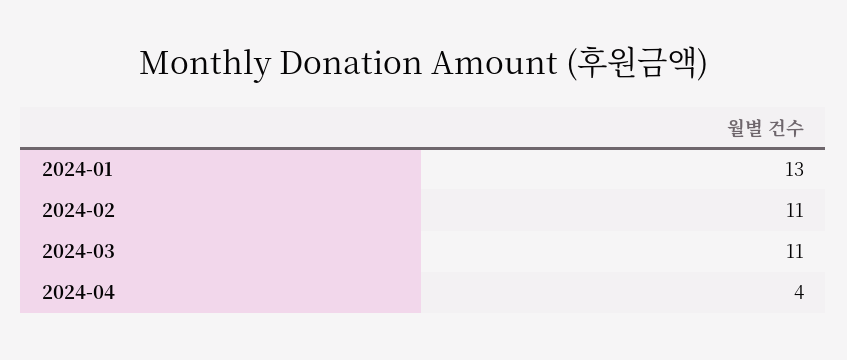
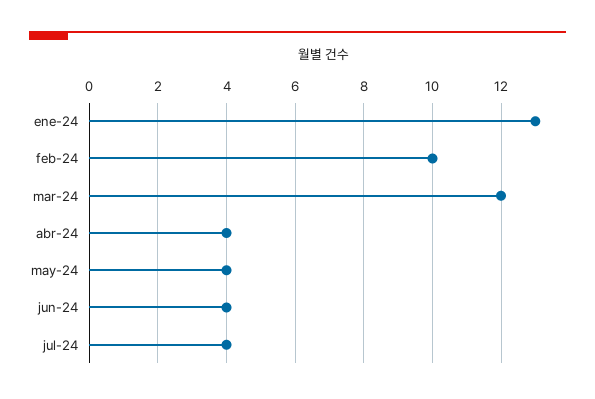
2024-02: 11 -> 10
2024-03: 11 -> 12
may-24: none -> 4
jun-24: none -> 4
jul-24: none -> 4

